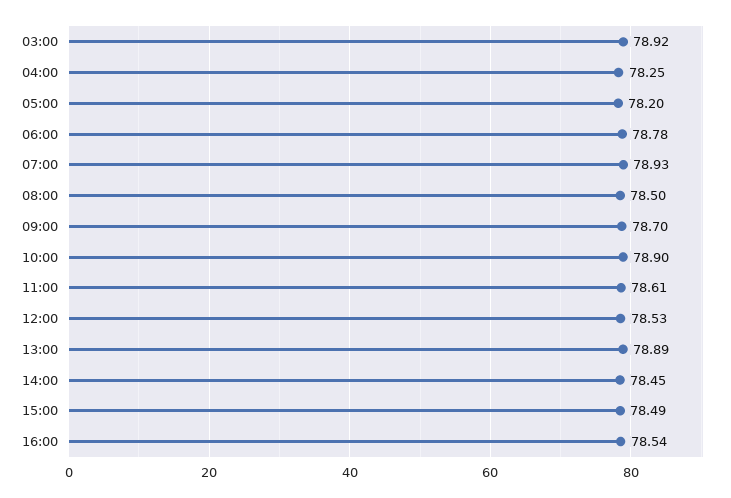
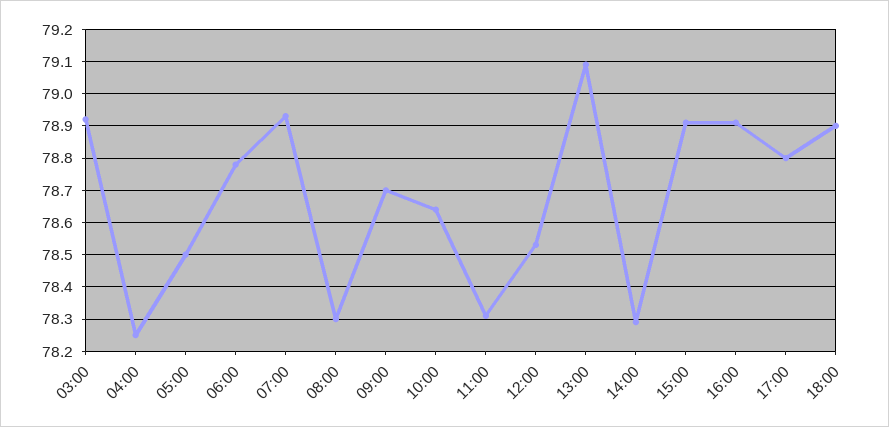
05:00: 78.2 -> 78.5
08:00: 78.5 -> 78.3
10:00: 78.9 -> 78.65
11:00: 78.61 -> 78.3
13:00: 78.89 -> 79.1
14:00: 78.45 -> 78.3
15:00: 78.49 -> 78.9
16:00: 78.54 -> 78.9
17:00: none -> 78.8
18:00: none -> 78.9

